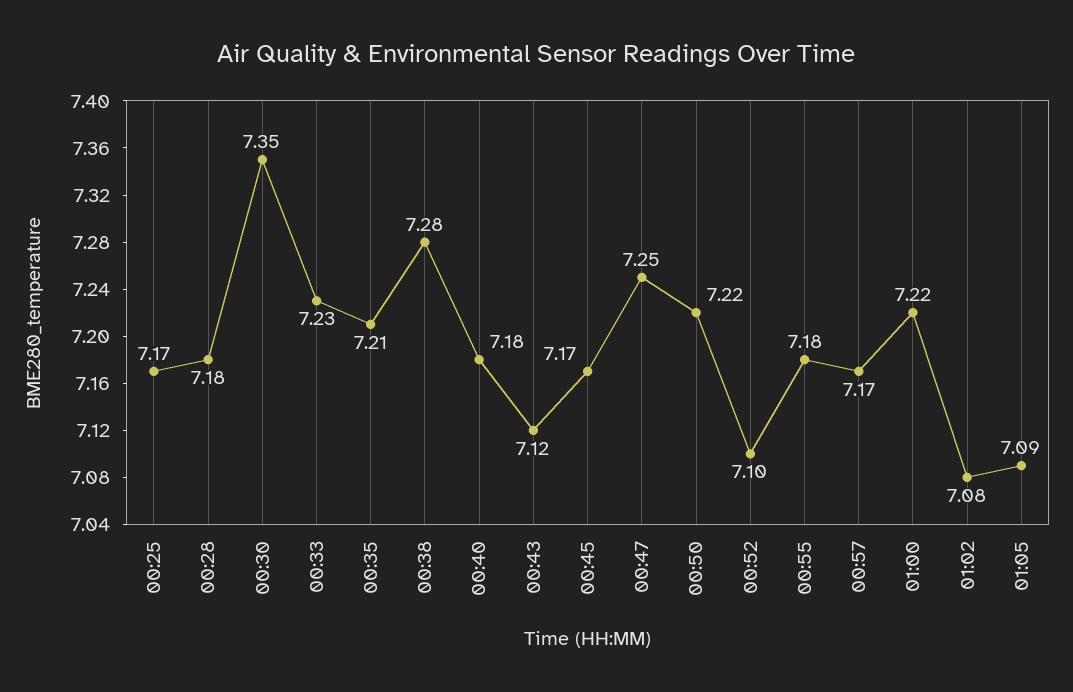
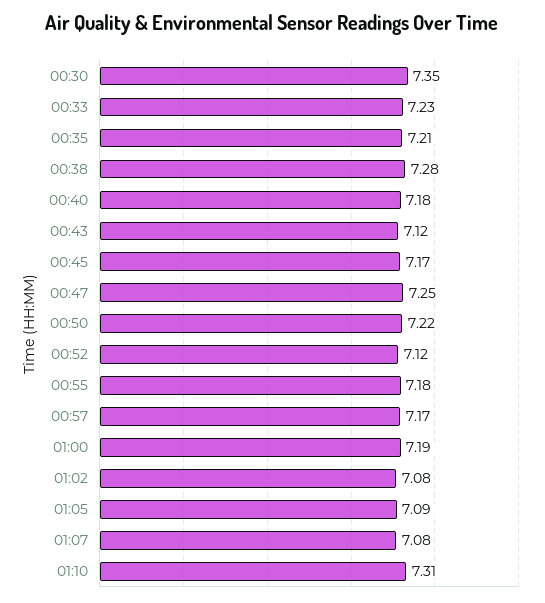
00:25: 7.17 -> none
00:28: 7.18 -> none
00:52: 7.1 -> 7.12
01:00: 7.22 -> 7.19
01:07: none -> 7.08
01:10: none -> 7.31

